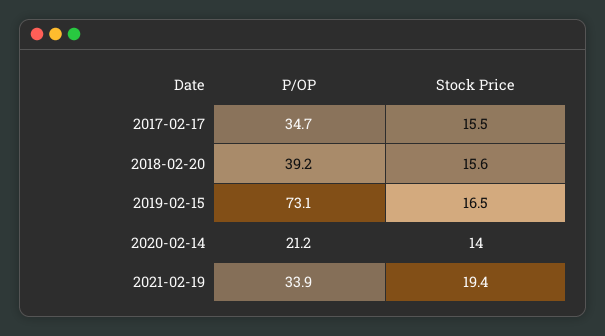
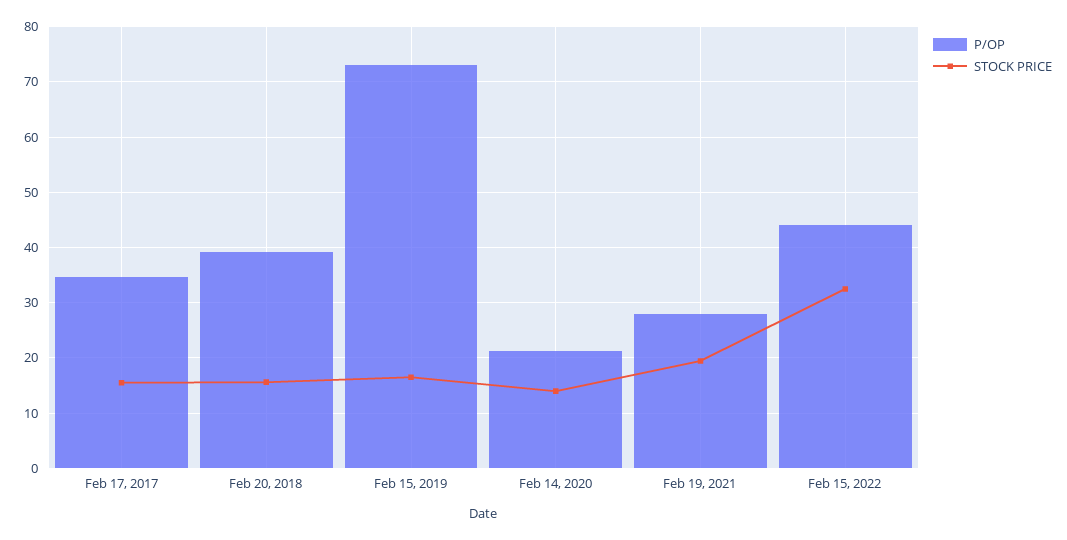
P/OP, 2021-02-19: 33.9 -> 28
P/OP, Feb 15, 2022: none -> 44
Stock Price, Feb 15, 2022: none -> 32

